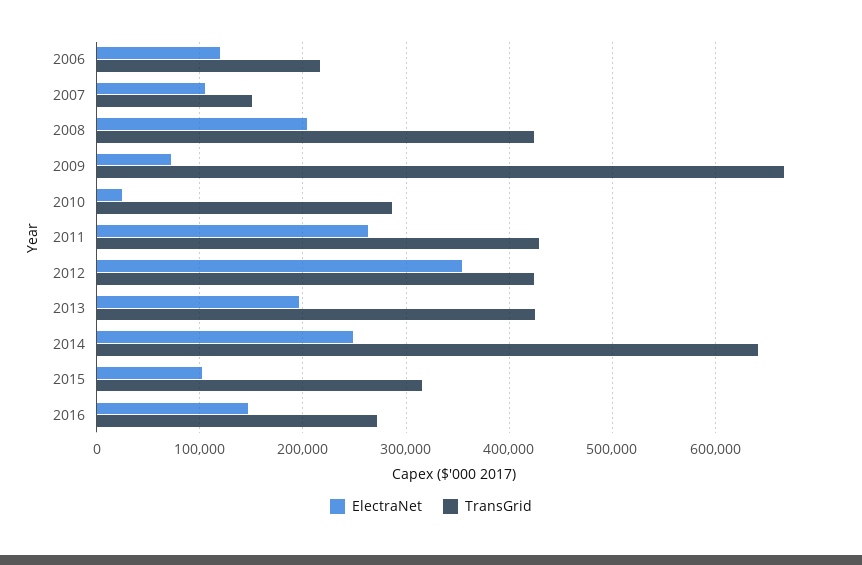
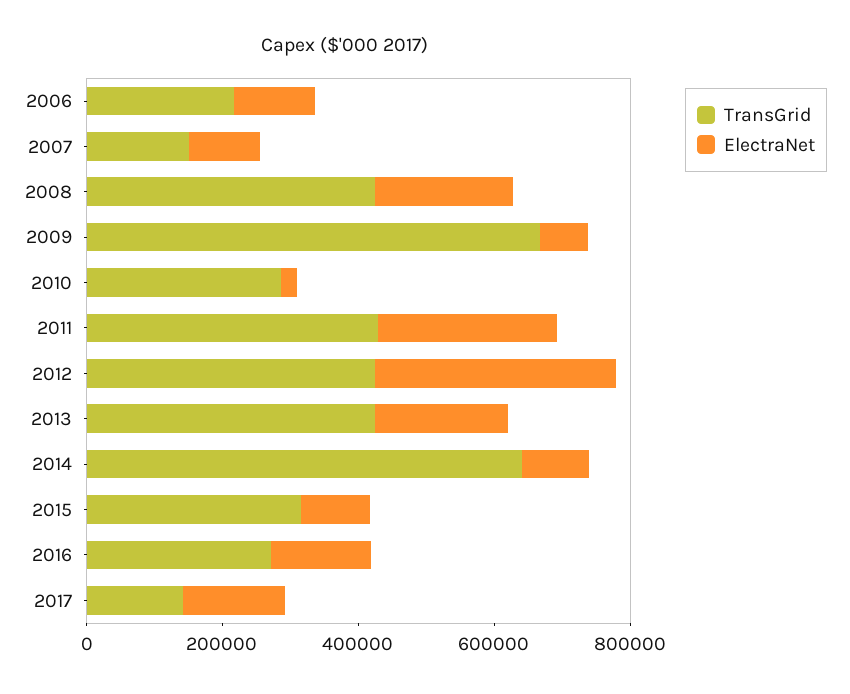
ElectraNet, 2014: 250000 -> 100000
TransGrid, 2017: none -> 150000
ElectraNet, 2017: none -> 150000

